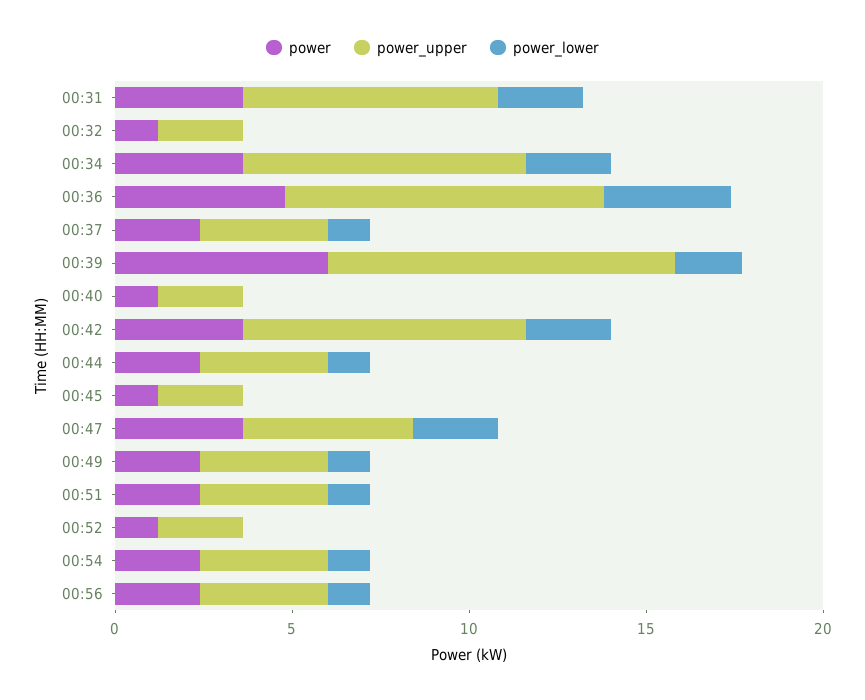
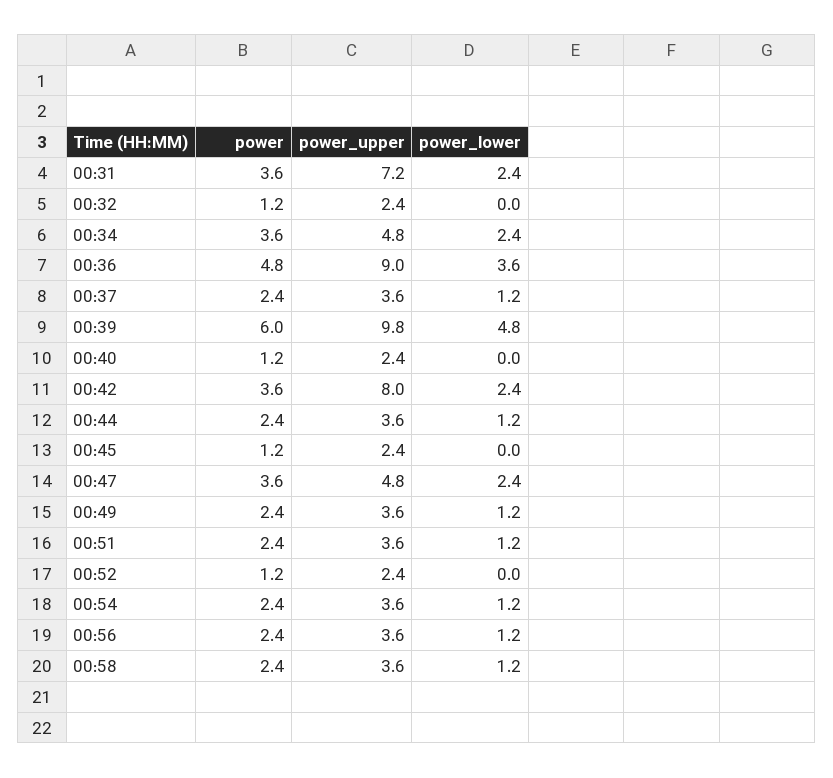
power_upper, 00:34: 8 -> 4.8
power_lower, 00:39: 2 -> 4.8
power, 00:58: none -> 2.4
power_upper, 00:58: none -> 3.6
power_lower, 00:58: none -> 1.2

